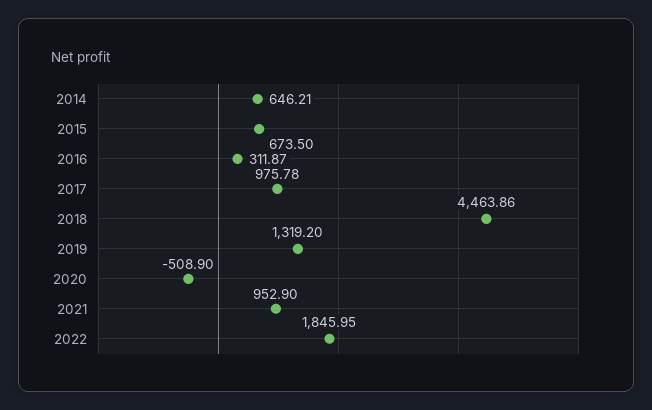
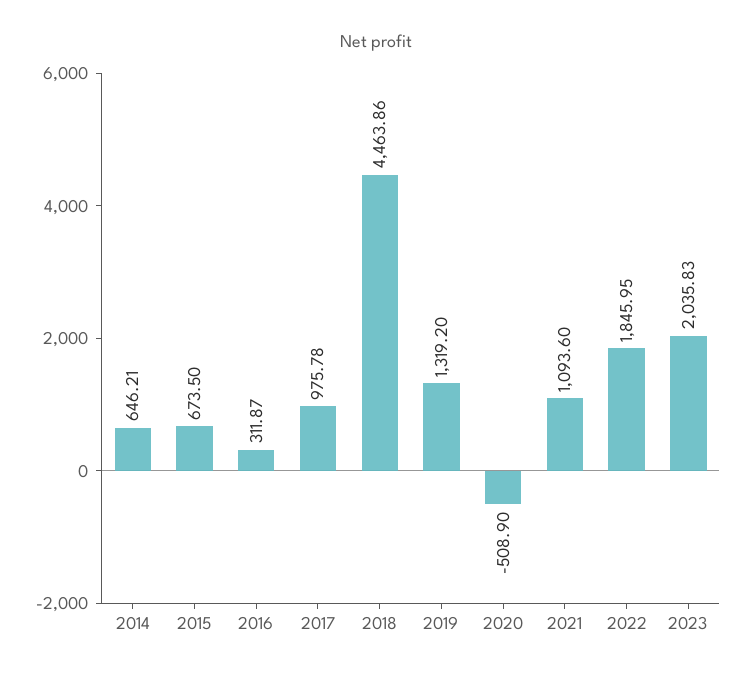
2021: 952.9 -> 1093.6
2023: none -> 2035.83

